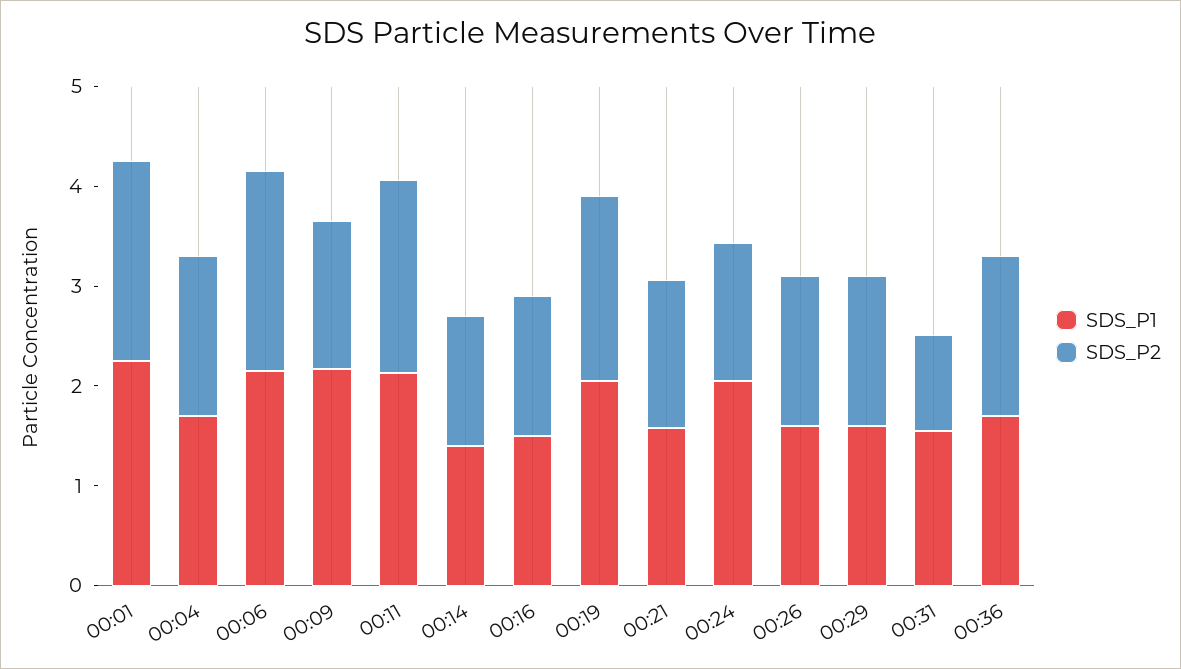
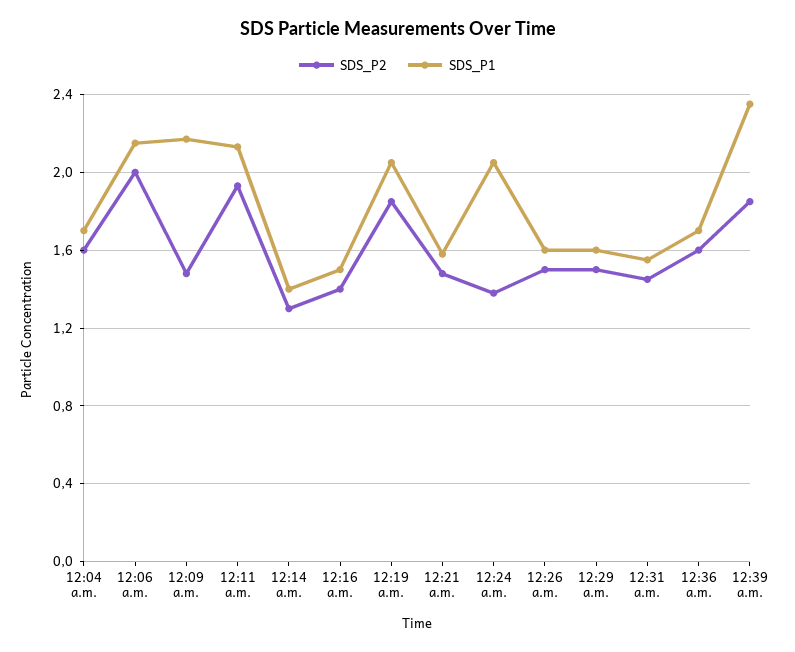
SDS_P1, 00:01: 2.2 -> none
SDS_P2, 00:01: 2 -> none
SDS_P2, 00:31: 1 -> 1.45
SDS_P2, 12:39 a.m.: none -> 1.85
SDS_P1, 12:39 a.m.: none -> 2.35

